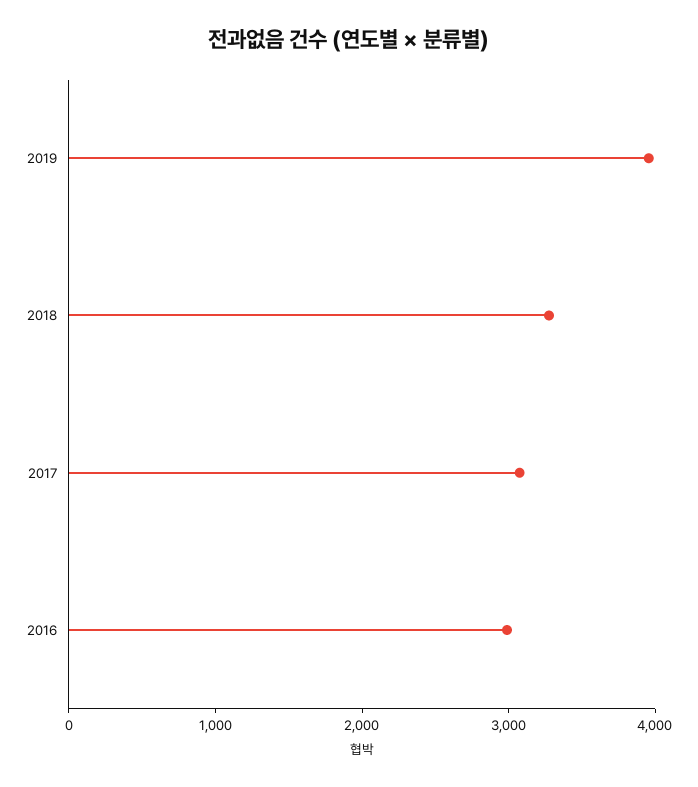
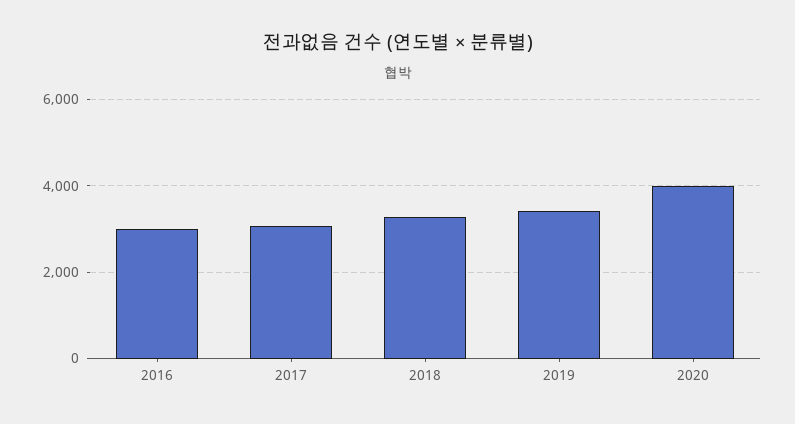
2019: 4000 -> 3400
2020: none -> 4000

